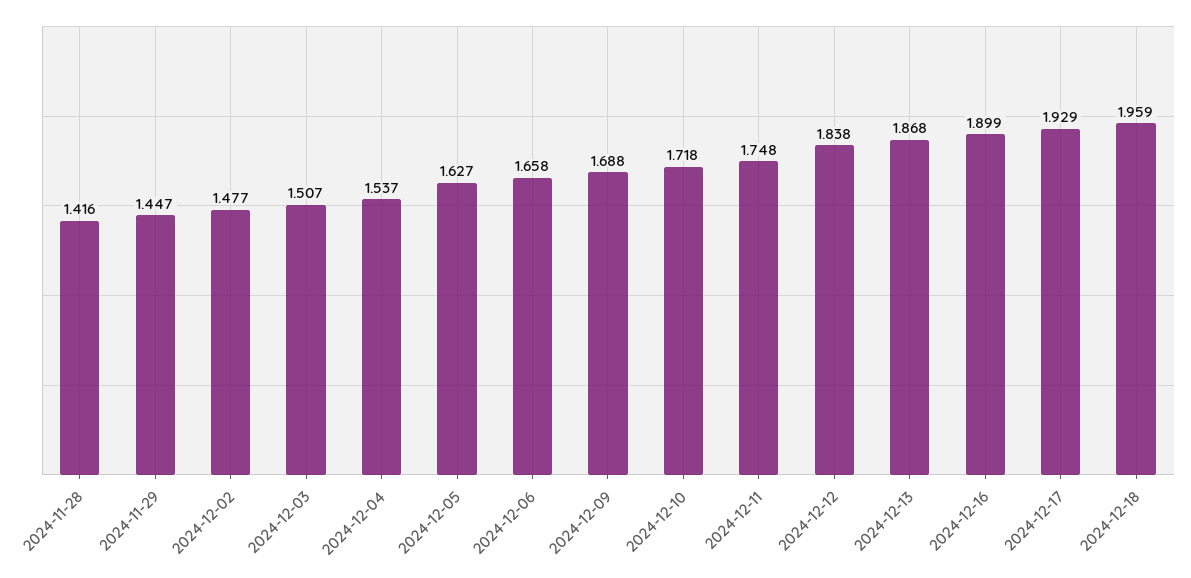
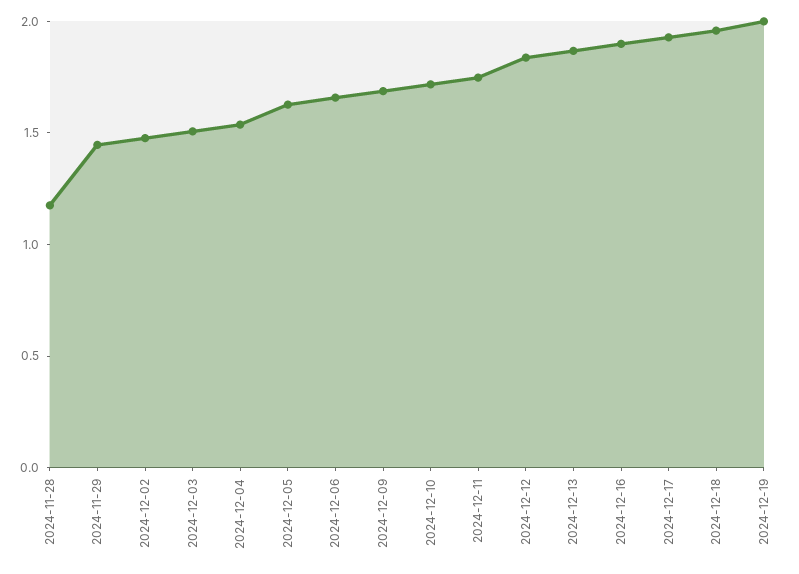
2024-11-28: 1.416 -> 1.2
2024-12-19: none -> 2

